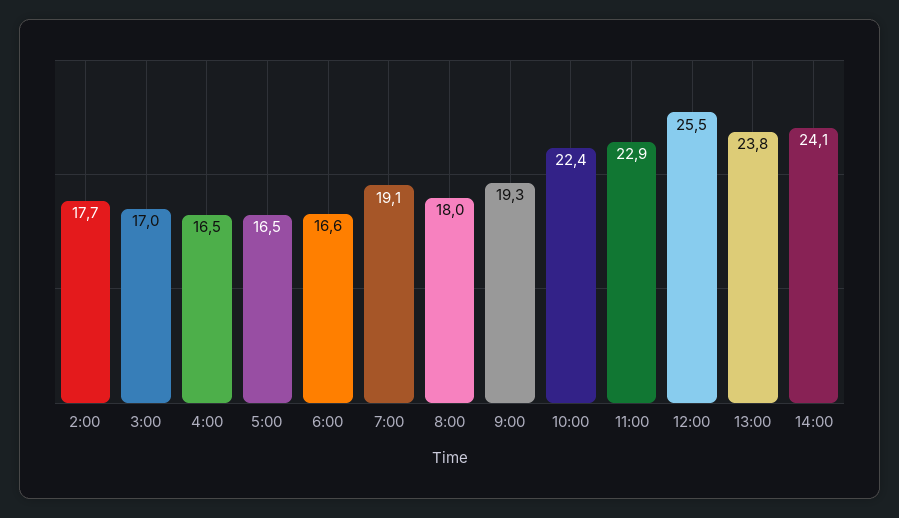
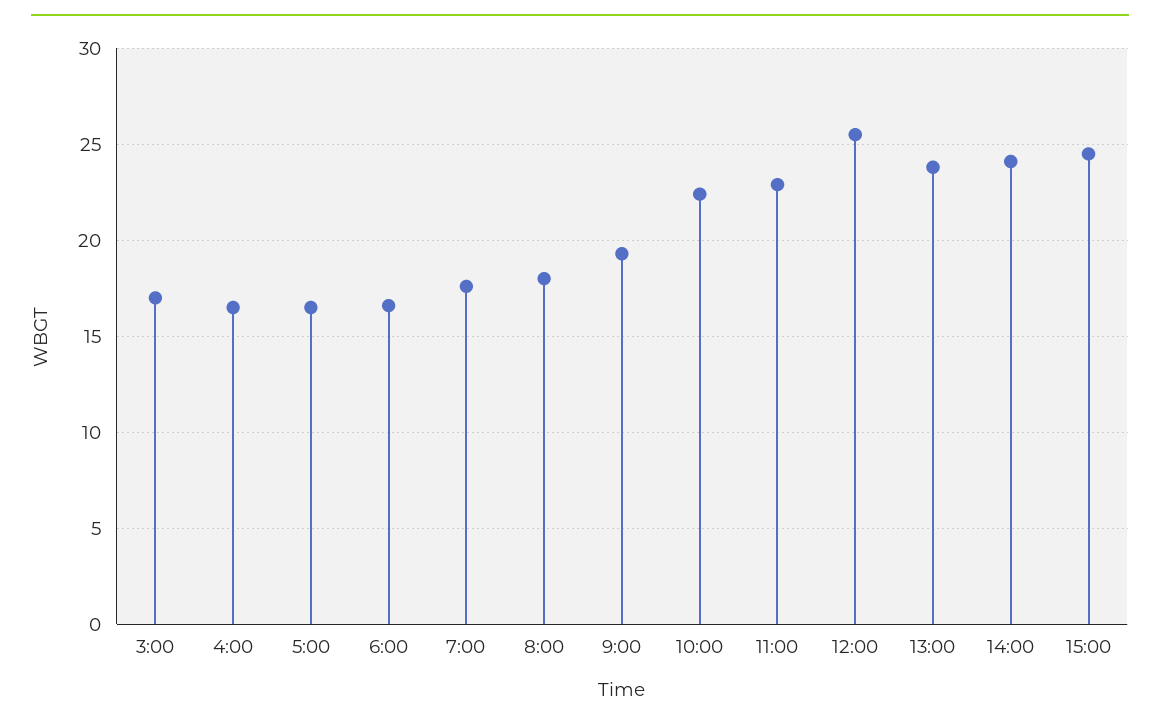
2:00: 17.7 -> none
7:00: 19.1 -> 17.5
15:00: none -> 24.5

